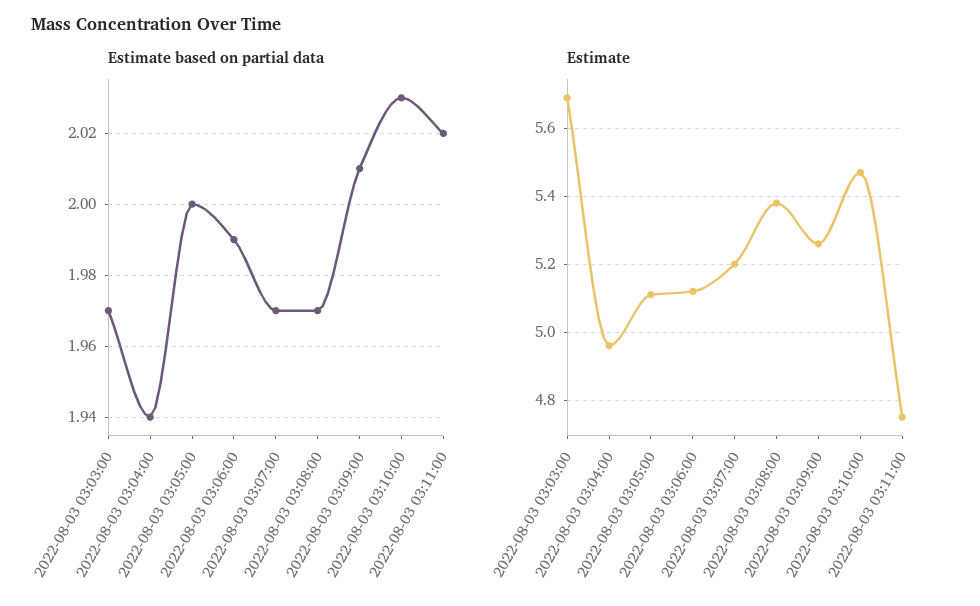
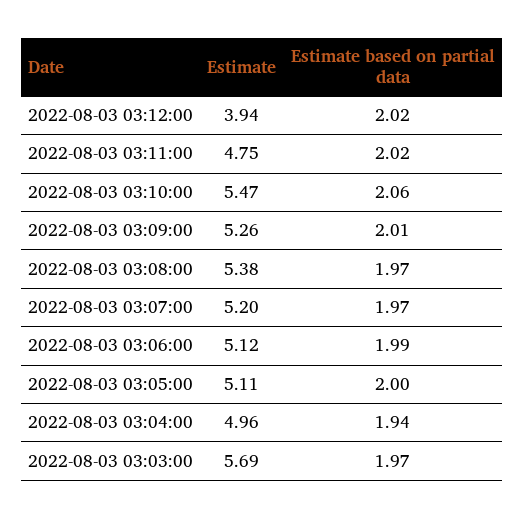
Estimate based on partial data, 2022-08-03 03:10:00: 2.03 -> 2.06
Estimate, 2022-08-03 03:12:00: none -> 3.94
Estimate based on partial data, 2022-08-03 03:12:00: none -> 2.02

